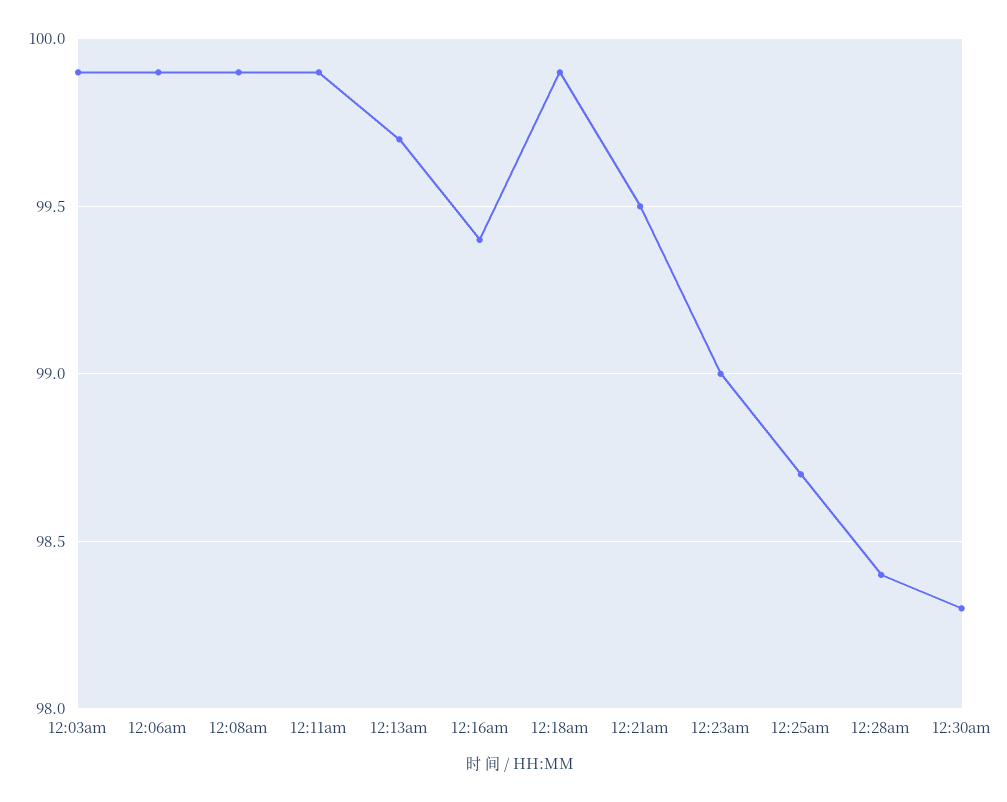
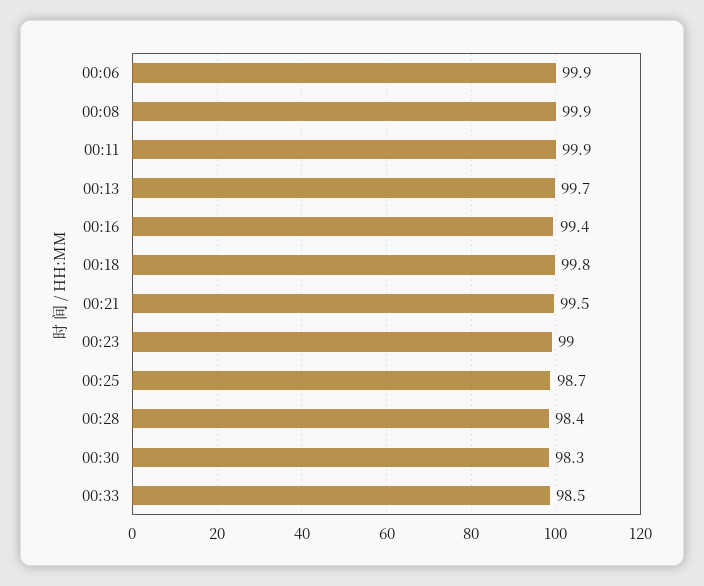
12:03am: 99.9 -> none
12:18am: 99.9 -> 99.8
00:33: none -> 98.5

